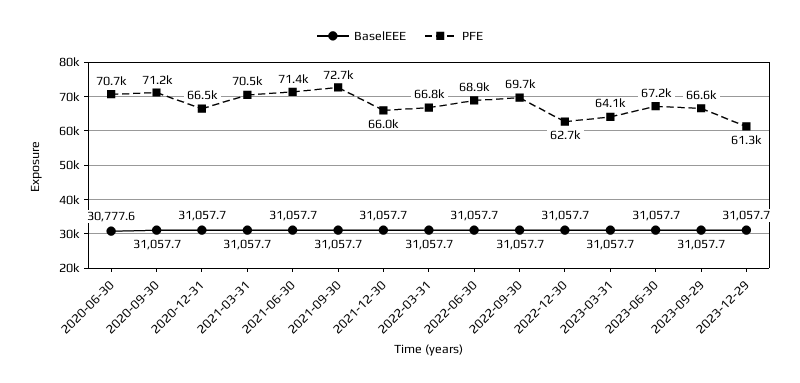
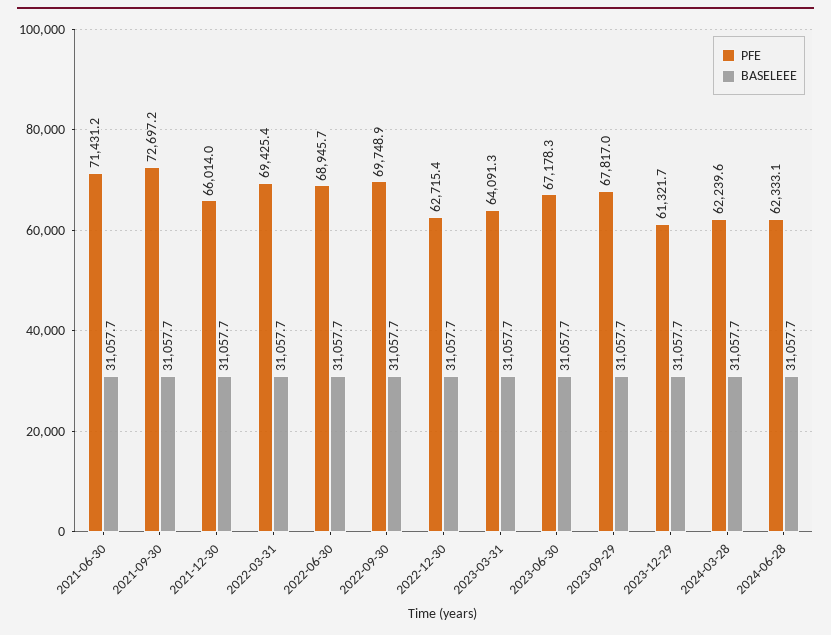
BaselEEE, 2020-06-30: 30777.6 -> none
PFE, 2020-06-30: 70700 -> none
BaselEEE, 2020-09-30: 31057.7 -> none
PFE, 2020-09-30: 71200 -> none
BaselEEE, 2020-12-31: 31057.7 -> none
PFE, 2020-12-31: 66500 -> none
BaselEEE, 2021-03-31: 31057.7 -> none
PFE, 2021-03-31: 70500 -> none
PFE, 2022-03-31: 66800 -> 69425.4
PFE, 2023-09-29: 66600 -> 67817
PFE, 2024-03-28: none -> 62239.6
BaselEEE, 2024-03-28: none -> 31057.7
PFE, 2024-06-28: none -> 62333.1
BaselEEE, 2024-06-28: none -> 31057.7

